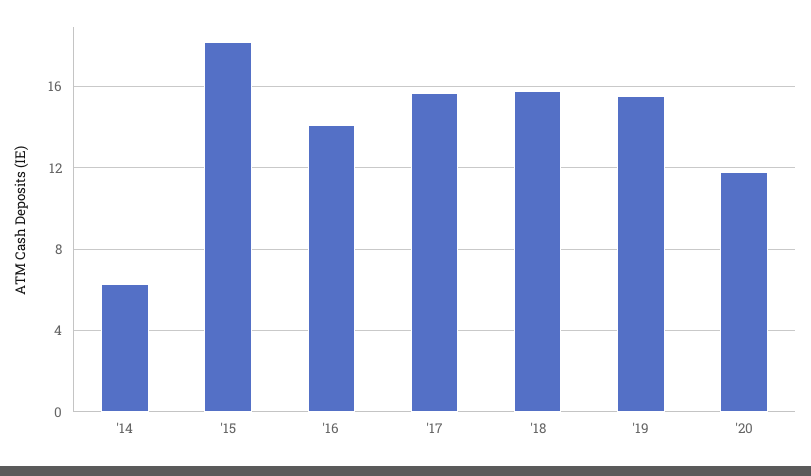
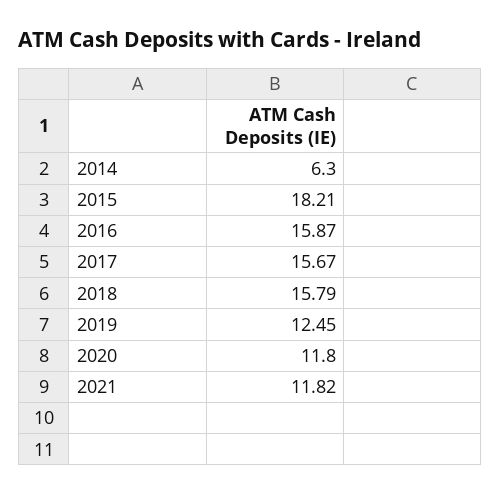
'16: 14 -> 15.87
'19: 15.5 -> 12.45
2021: none -> 11.82

